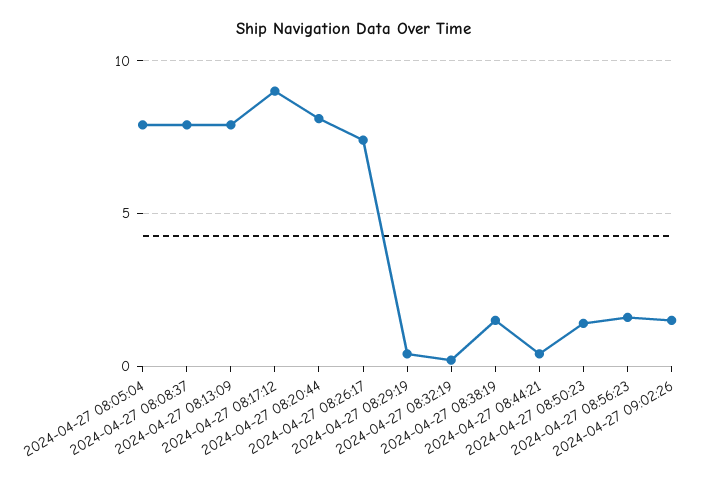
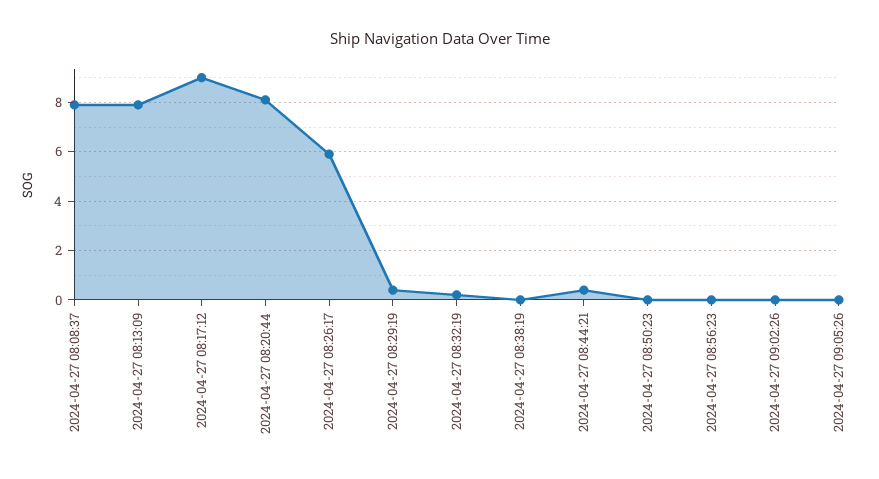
2024-04-27 08:05:04: 8 -> none
2024-04-27 08:26:17: 7.5 -> 6
2024-04-27 08:38:19: 1.5 -> 0
2024-04-27 08:50:23: 1.5 -> 0
2024-04-27 08:56:23: 1.5 -> 0
2024-04-27 09:02:26: 1.5 -> 0
2024-04-27 09:05:26: none -> 0

